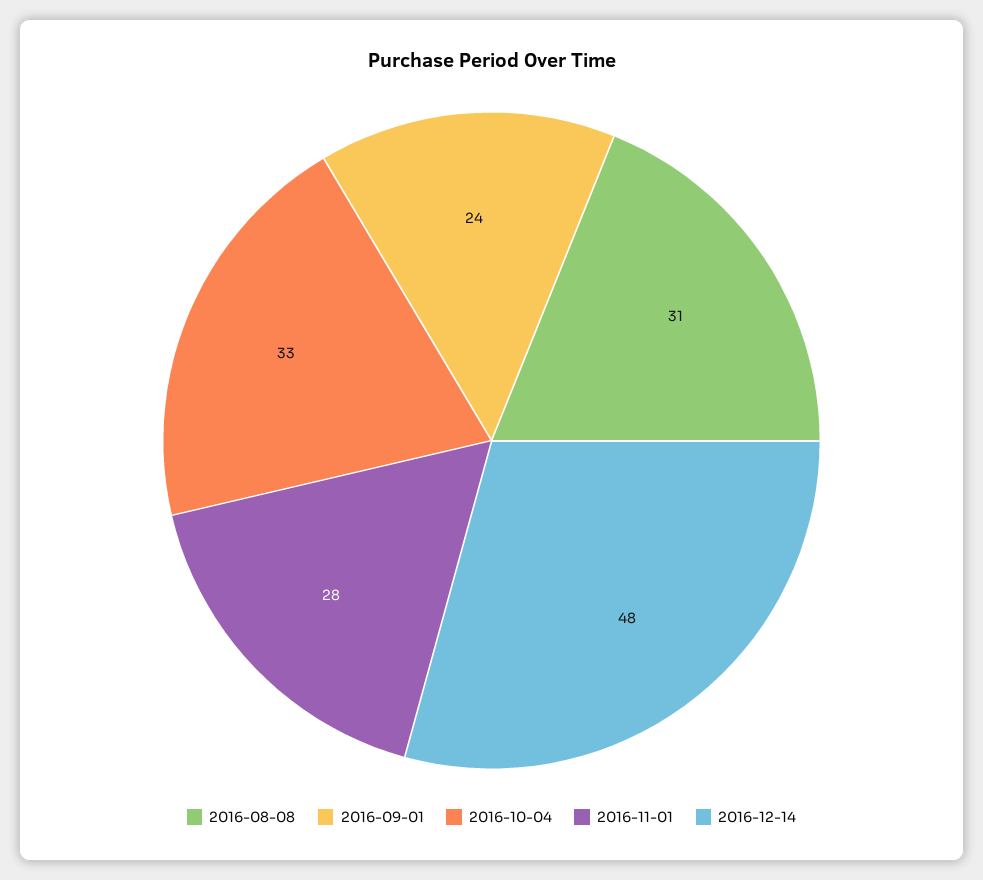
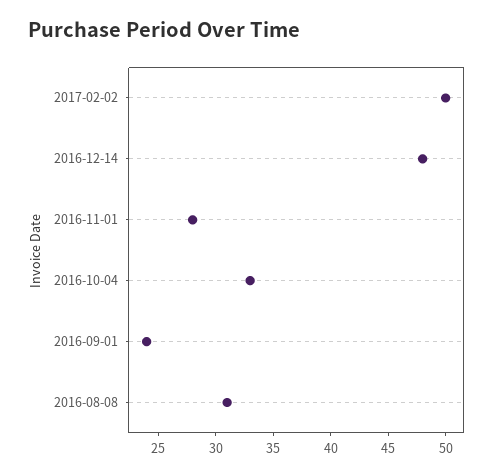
2017-02-02: none -> 50

